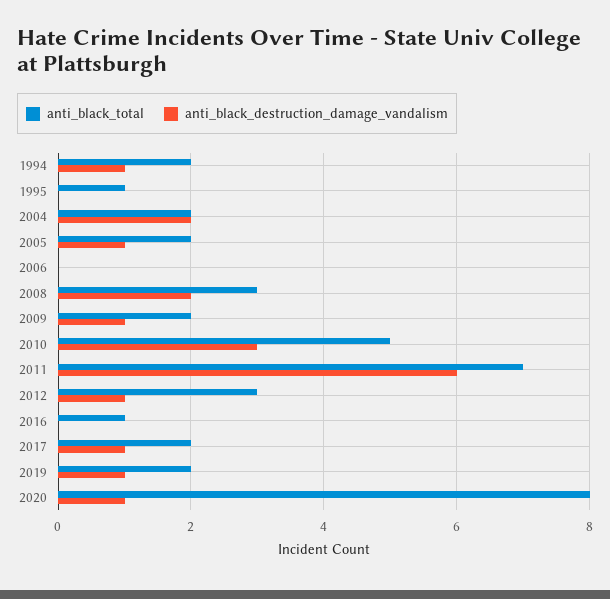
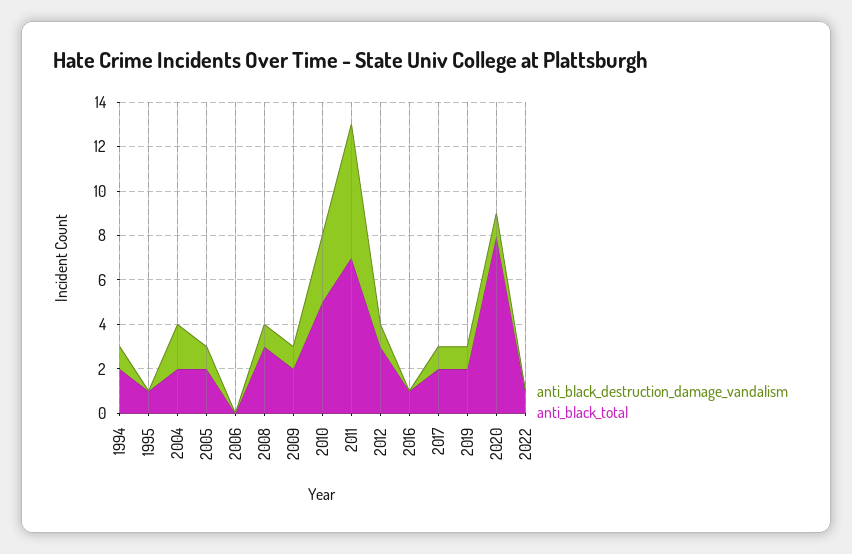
anti_black_destruction_damage_vandalism, 2008: 2 -> 1
anti_black_destruction_damage_vandalism, 2022: none -> 0
anti_black_total, 2022: none -> 1

